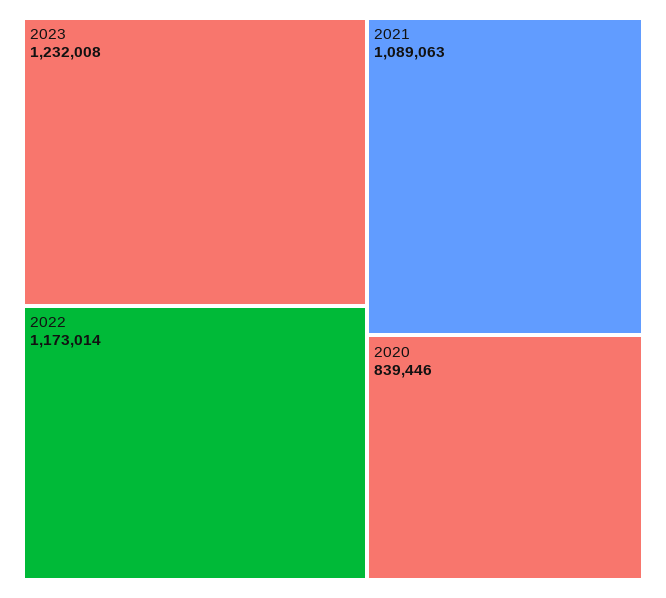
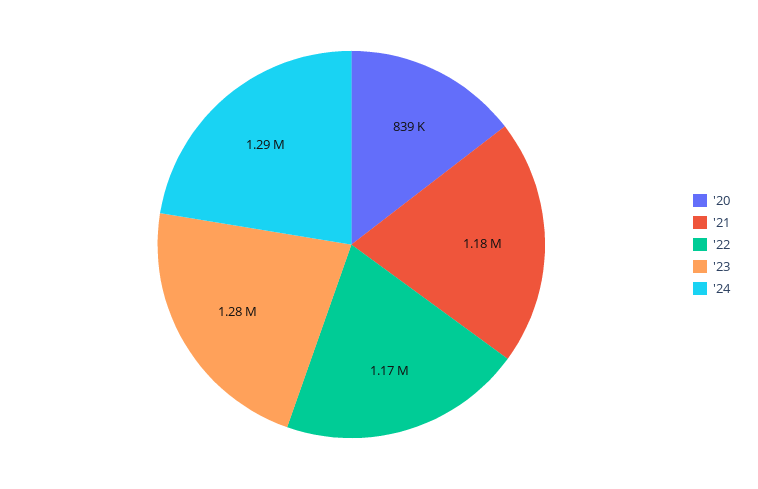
2023: 1232008 -> 1280000
2021: 1089063 -> 1180000
'24: none -> 1290000

